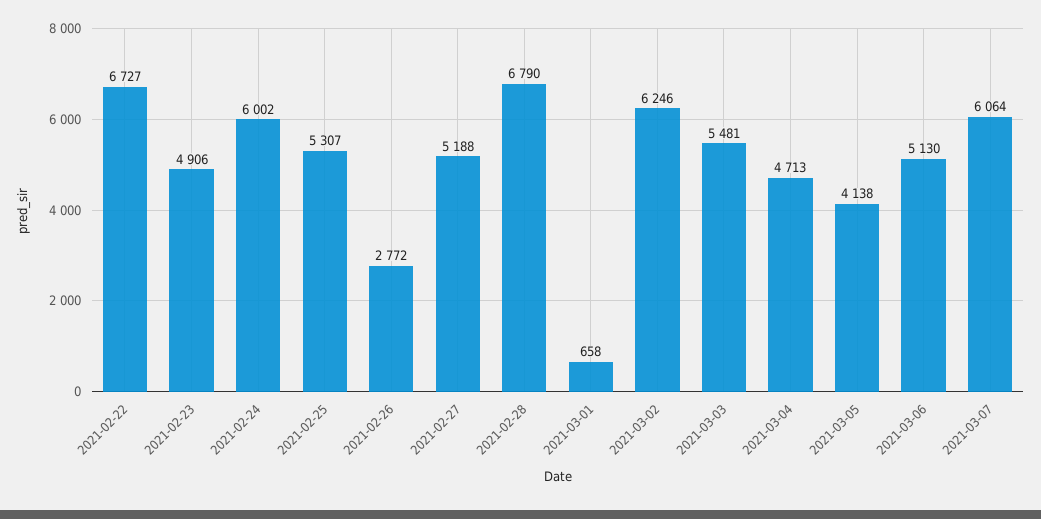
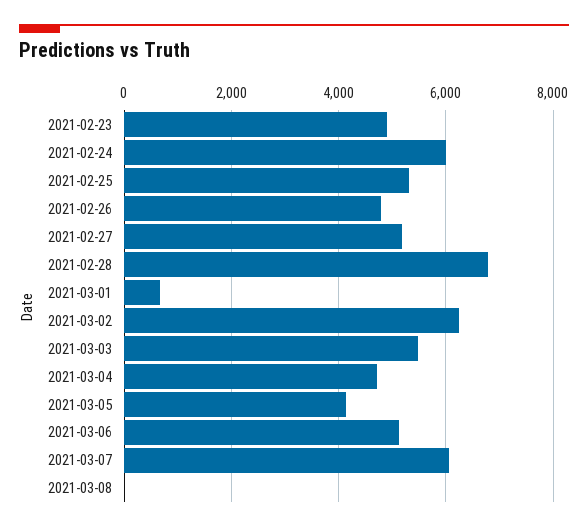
2021-02-22: 6727 -> none
2021-02-26: 2772 -> 4800
2021-03-08: none -> 0

